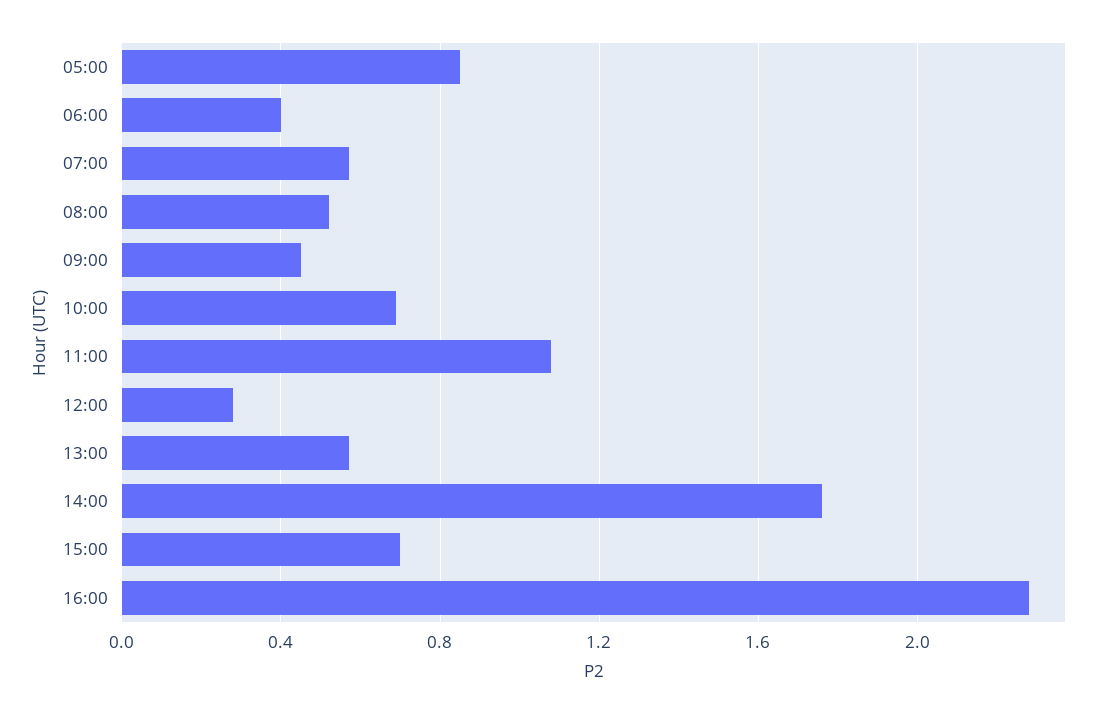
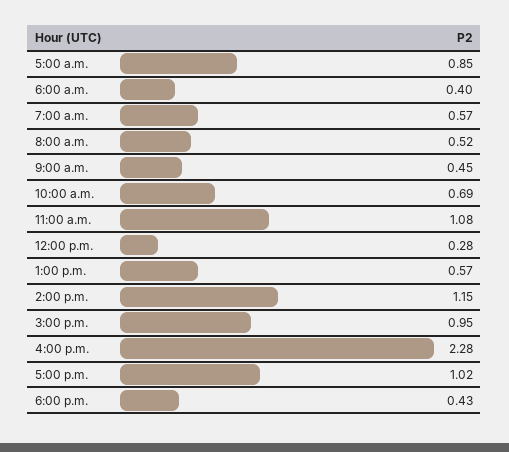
14:00: 1.75 -> 1.15
15:00: 0.7 -> 0.95
5:00 p.m.: none -> 1.02
6:00 p.m.: none -> 0.43

